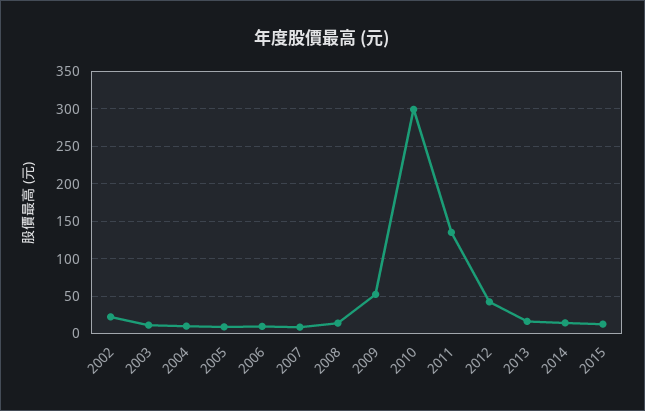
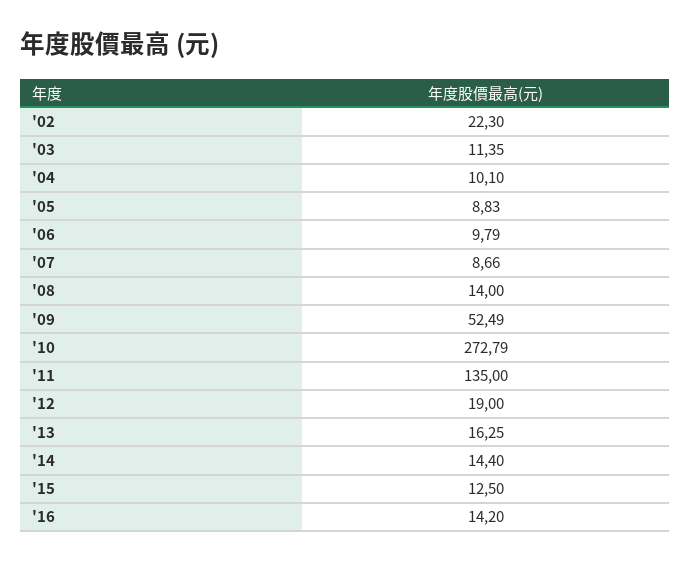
2010: 300 -> 272.79
2012: 40 -> 19
'16: none -> 14.2

